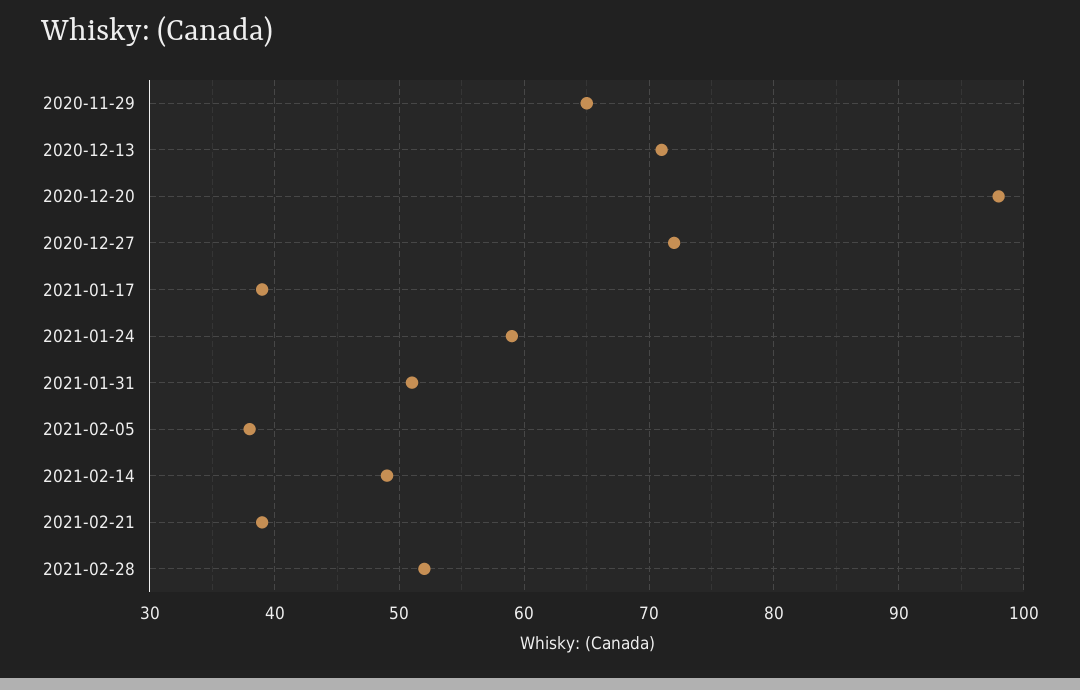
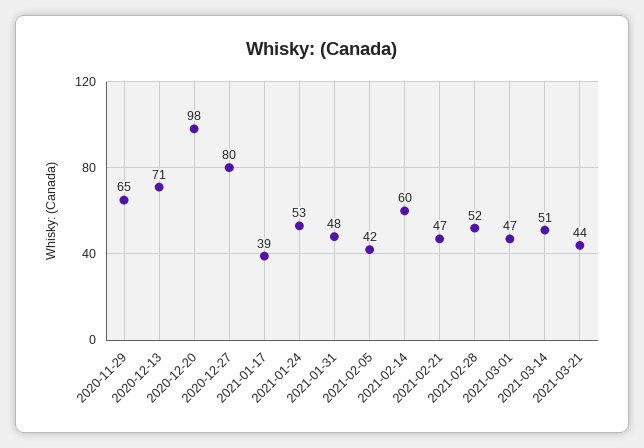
2020-12-27: 72 -> 80
2021-01-24: 59 -> 53
2021-01-31: 51 -> 48
2021-02-05: 38 -> 42
2021-02-14: 49 -> 60
2021-02-21: 39 -> 47
2021-03-01: none -> 47
2021-03-14: none -> 51
2021-03-21: none -> 44

